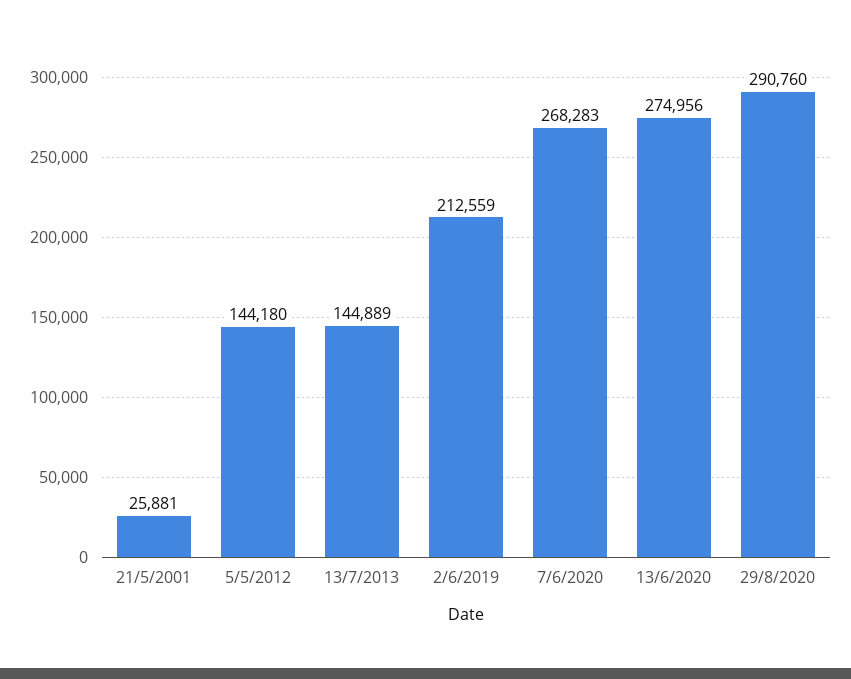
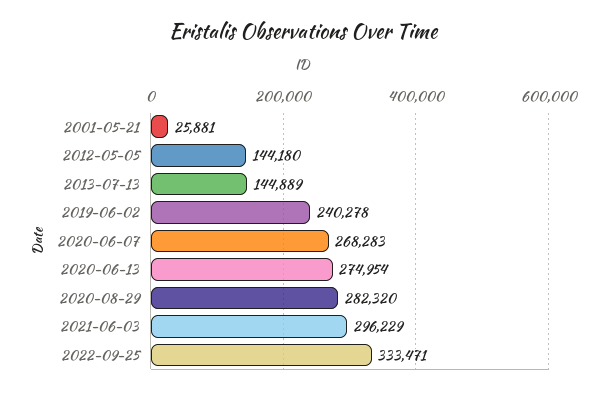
2/6/2019: 212559 -> 240278
13/6/2020: 274956 -> 274954
29/8/2020: 290760 -> 282320
2021-06-03: none -> 296229
2022-09-25: none -> 333471

